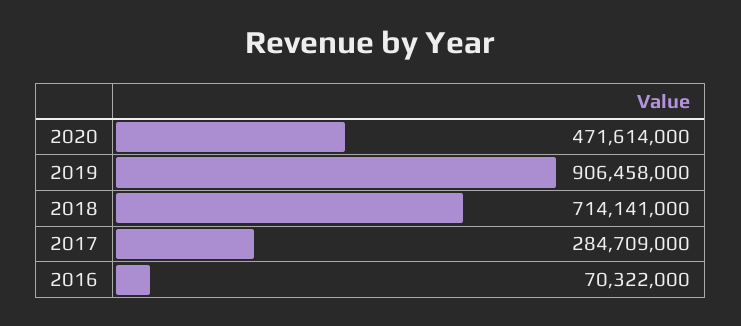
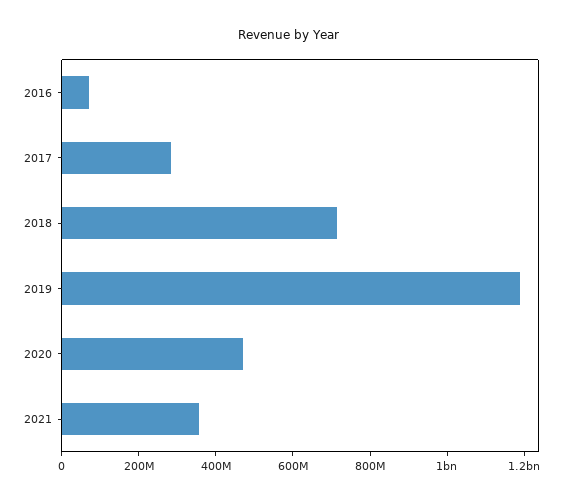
2019: 906458000 -> 1200000000
2021: none -> 350000000

